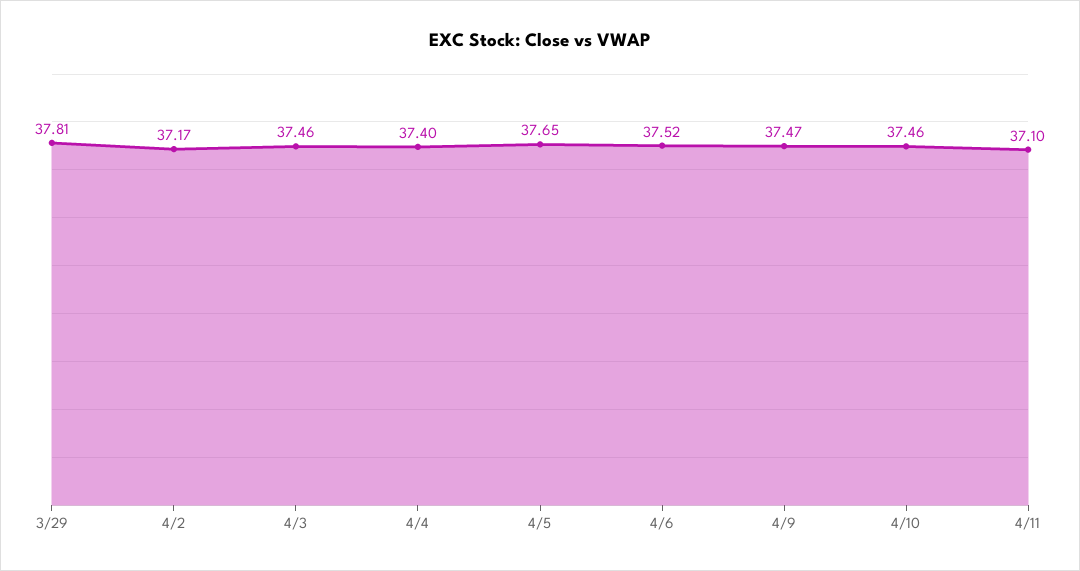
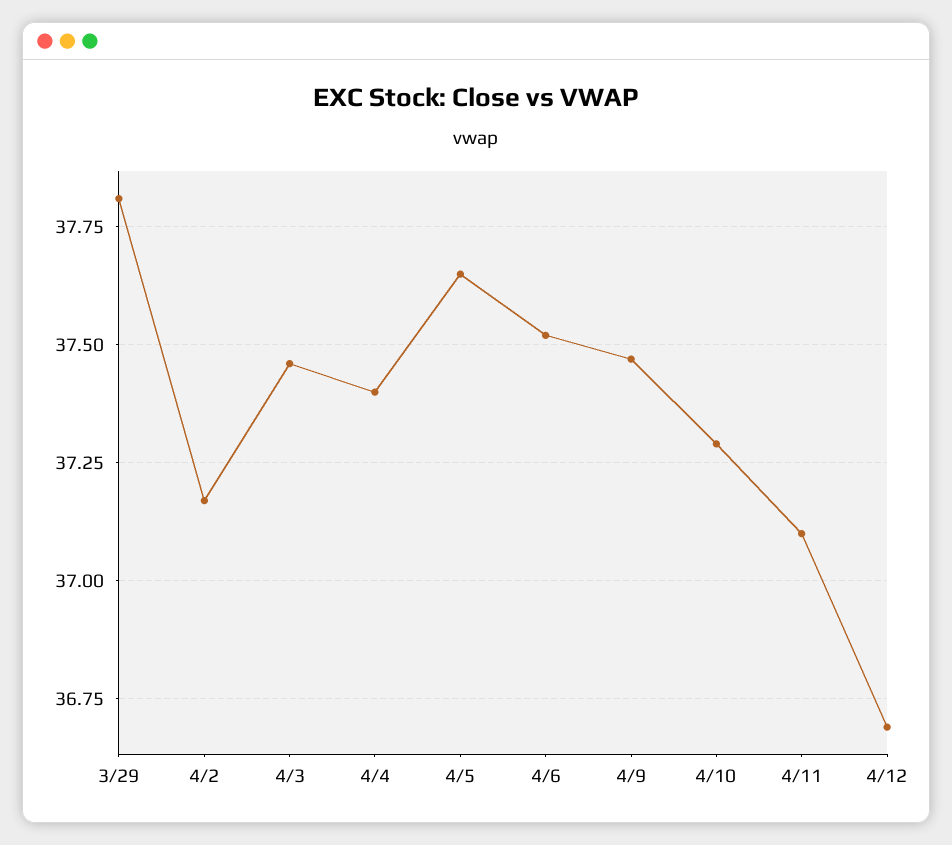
4/10: 37.46 -> 37.3
4/12: none -> 36.7

